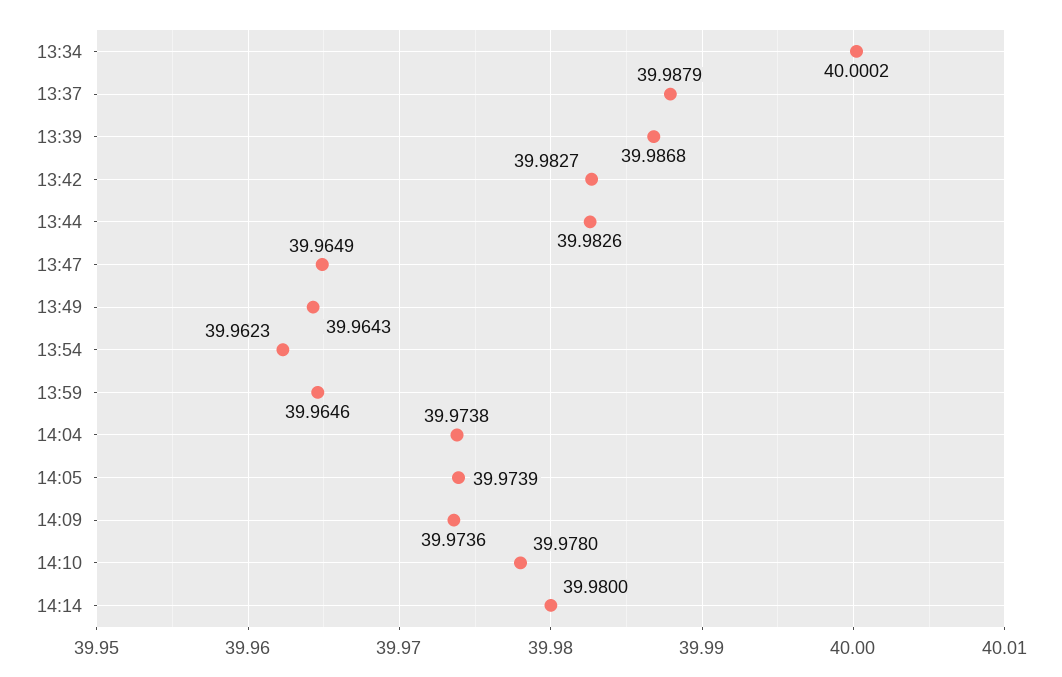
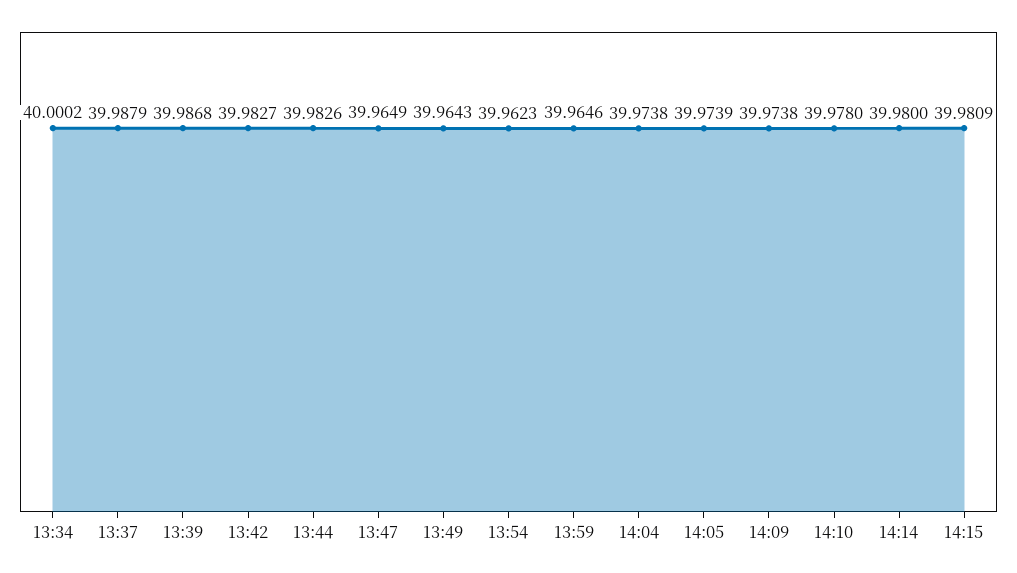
14:09: 39.9736 -> 39.9738
14:15: none -> 39.9809

